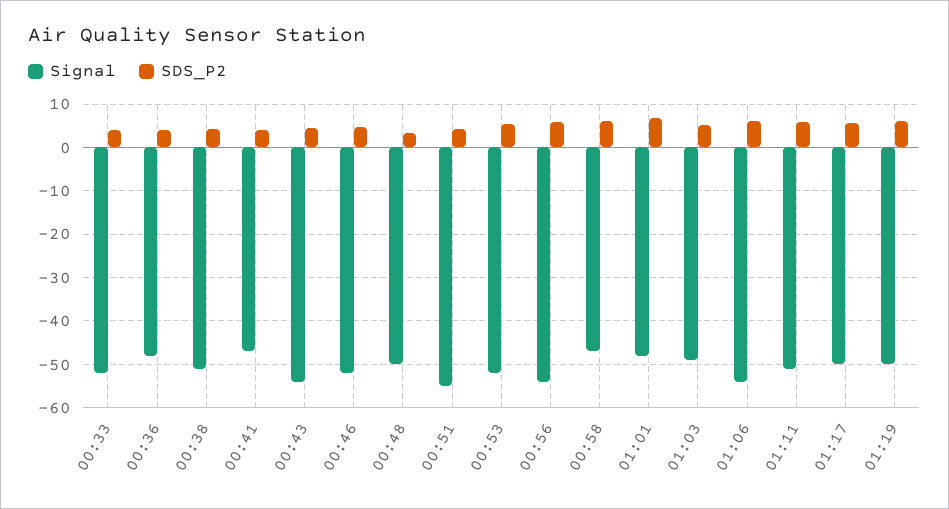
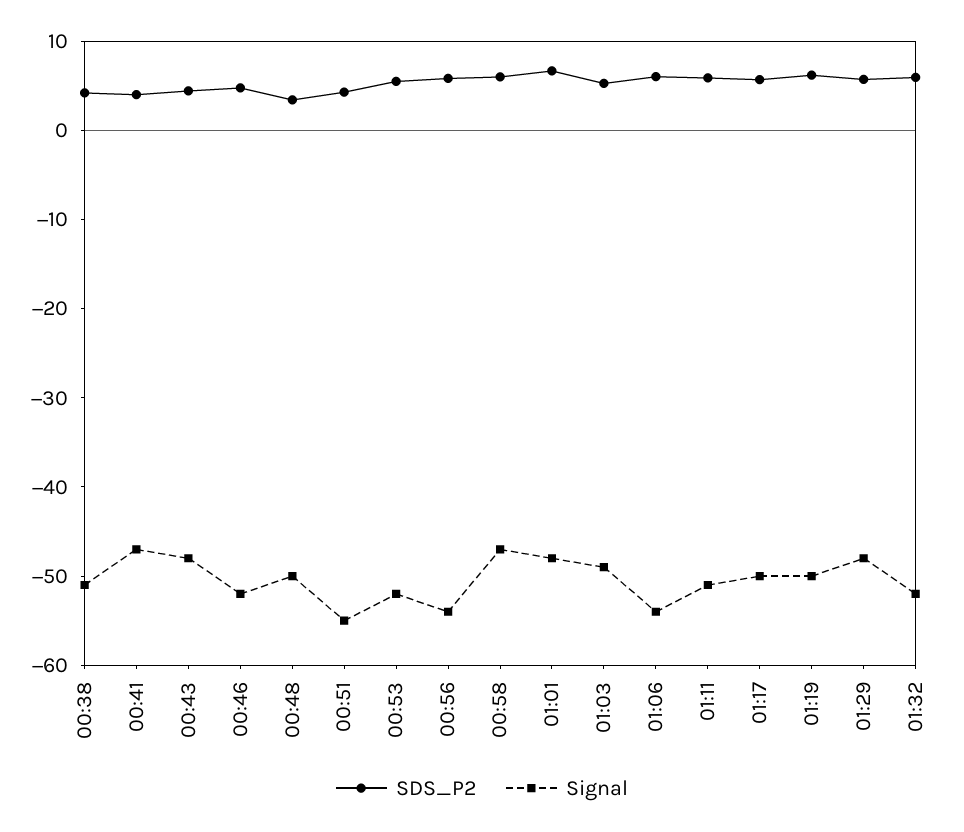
Signal, 00:33: -52 -> none
SDS_P2, 00:33: 4 -> none
Signal, 00:36: -48 -> none
SDS_P2, 00:36: 4 -> none
Signal, 00:43: -54 -> -48
SDS_P2, 01:29: none -> 6
Signal, 01:29: none -> -48
SDS_P2, 01:32: none -> 6
Signal, 01:32: none -> -52

